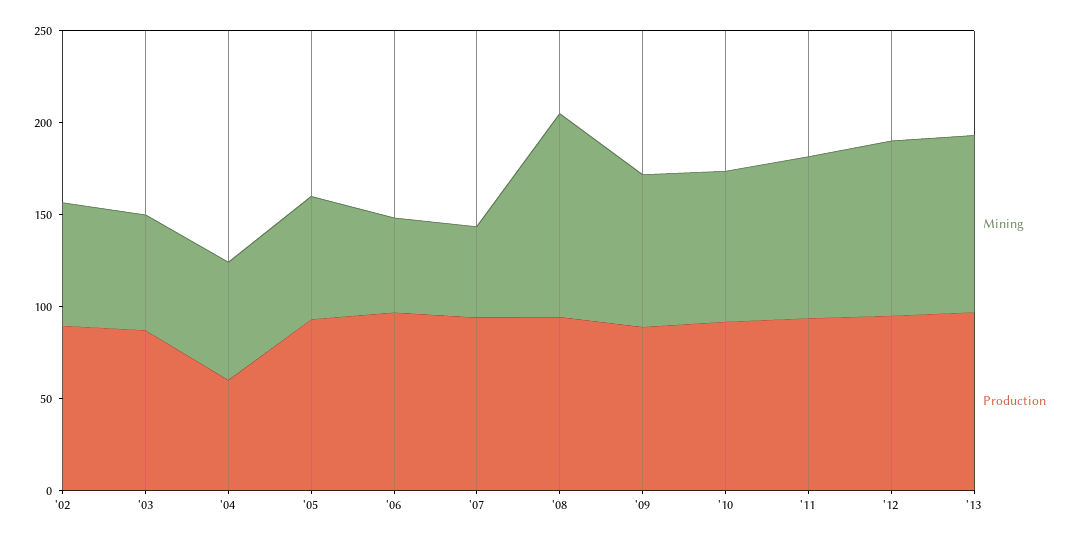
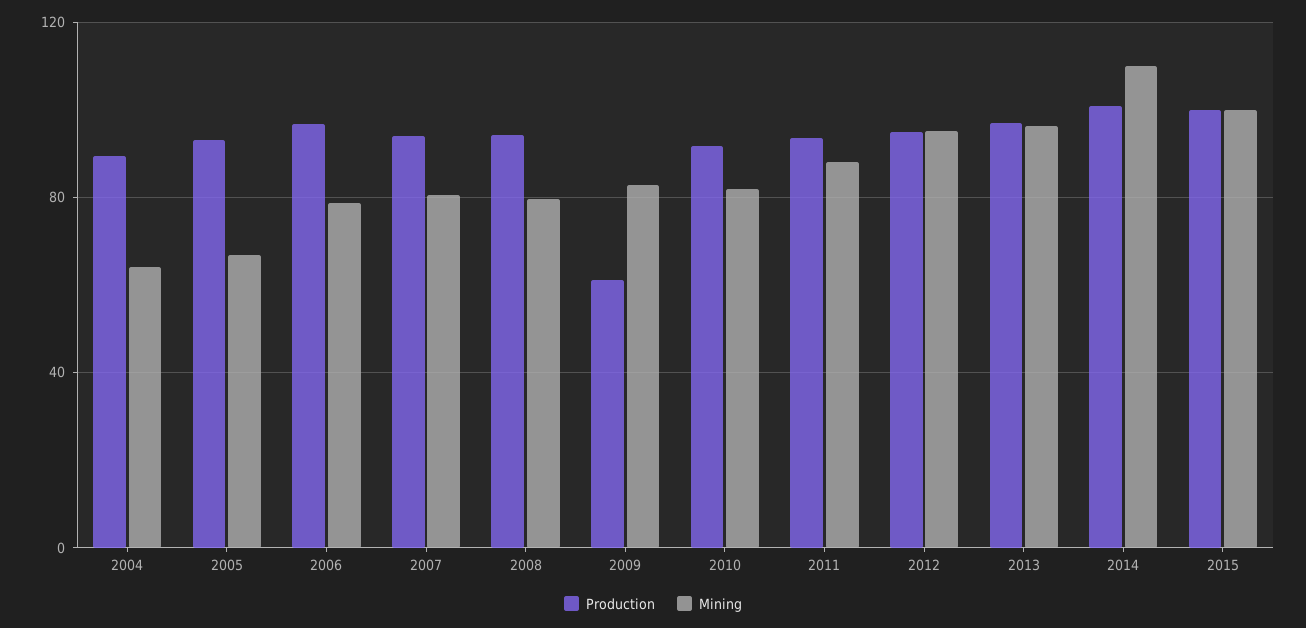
Mining, '02: 70 -> none
Production, '02: 90 -> none
Mining, '03: 60 -> none
Production, '03: 90 -> none
Production, '04: 60 -> 90
Mining, '06: 50 -> 80
Mining, '07: 50 -> 80
Mining, '08: 110 -> 80
Production, '09: 90 -> 60
Production, 2014: none -> 100
Mining, 2014: none -> 110
Production, 2015: none -> 100
Mining, 2015: none -> 100

